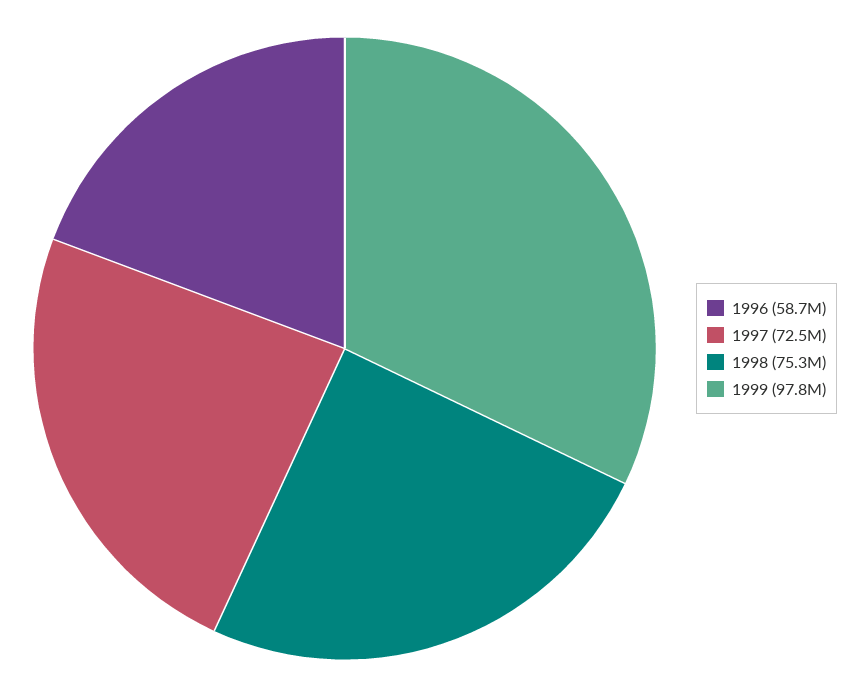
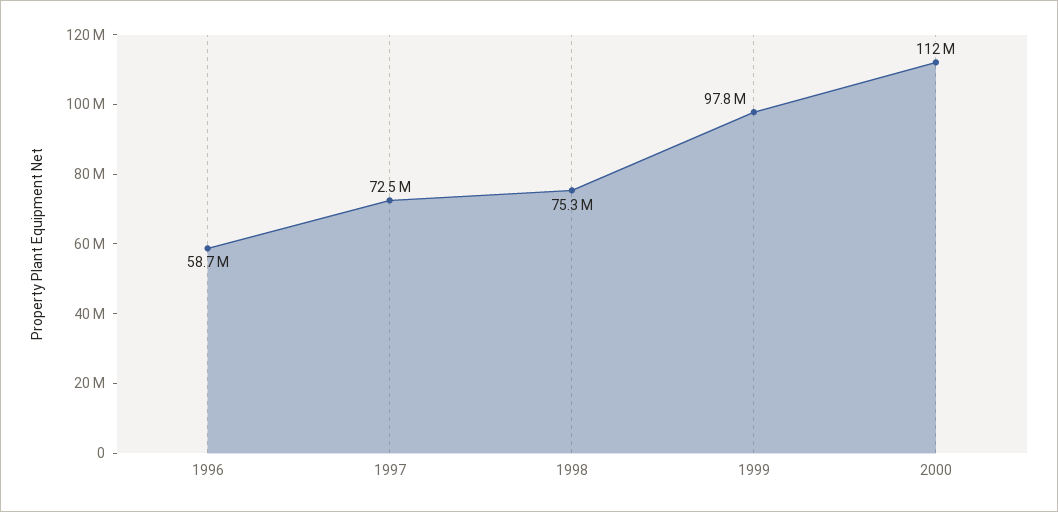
2000: none -> 112000000

